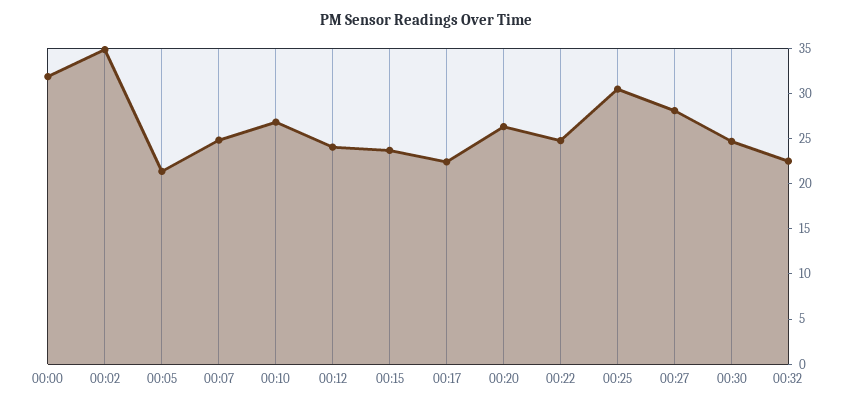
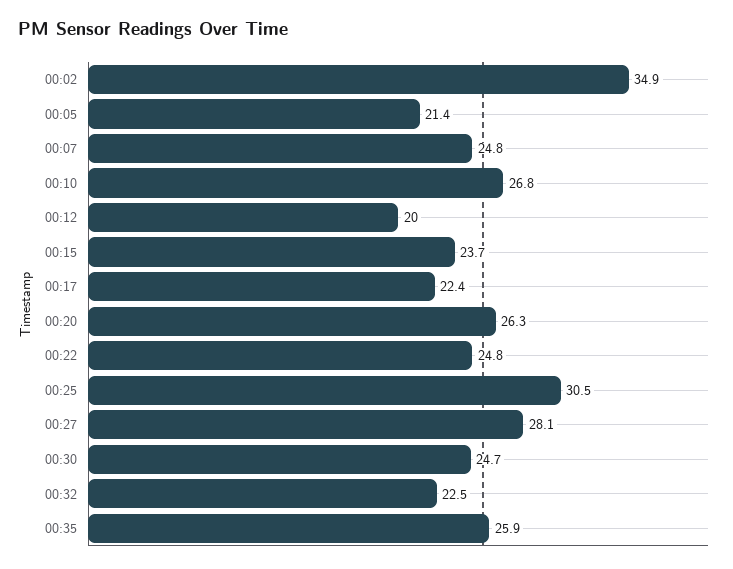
00:00: 32 -> none
00:12: 24 -> 20
00:35: none -> 25.9

